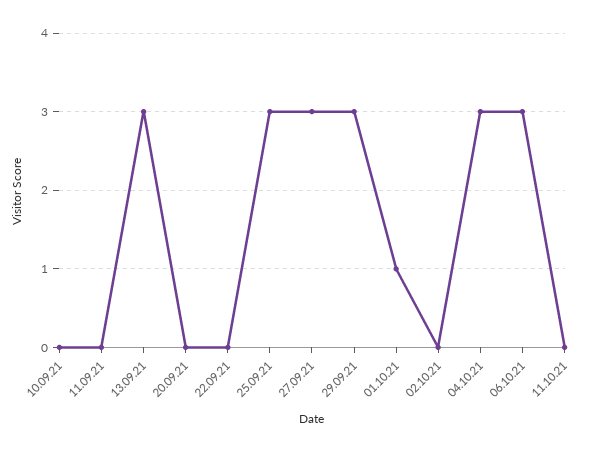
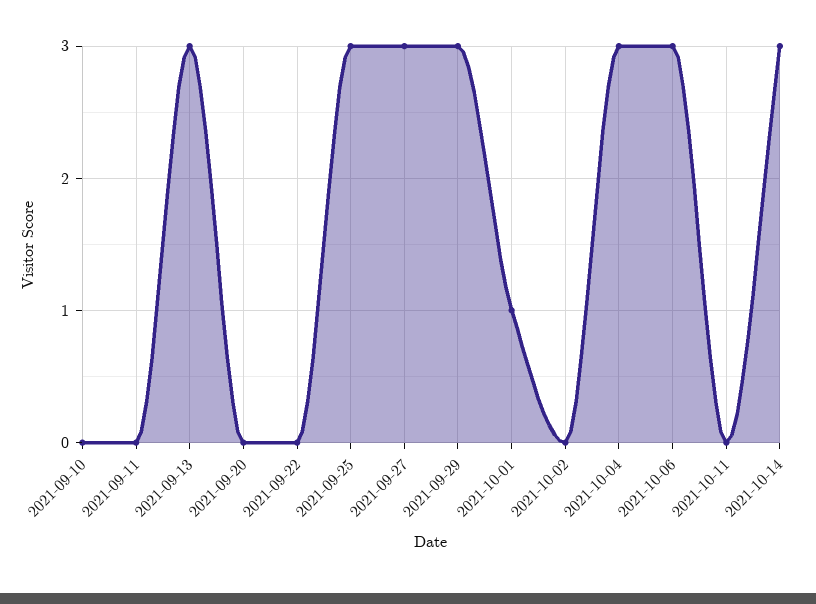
2021-10-14: none -> 3

